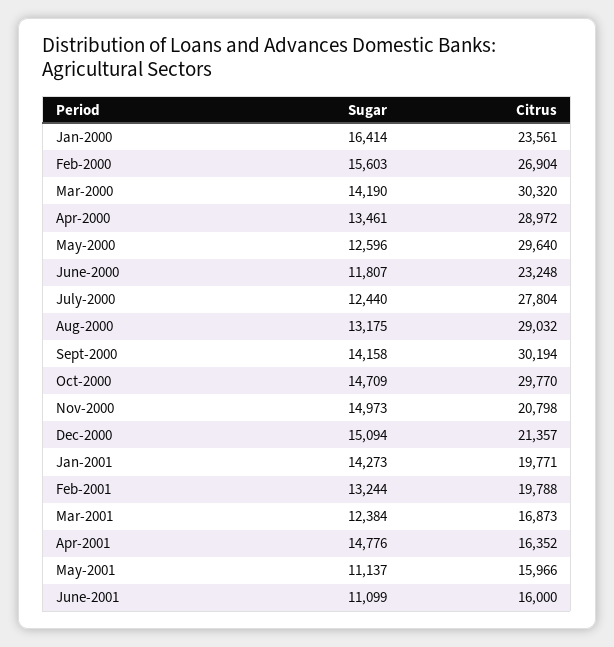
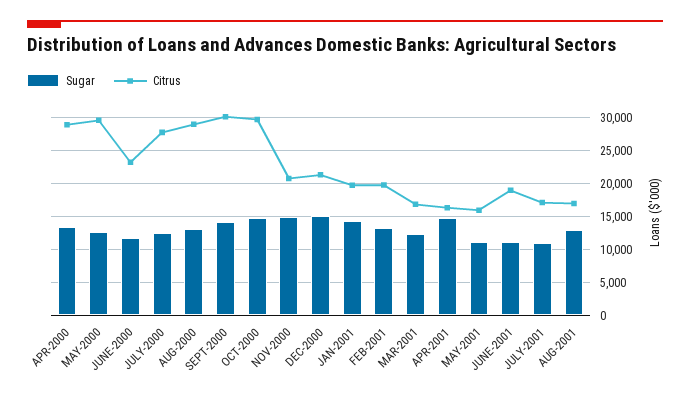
Sugar, Jan-2000: 16414 -> none
Citrus, Jan-2000: 23561 -> none
Sugar, Feb-2000: 15603 -> none
Citrus, Feb-2000: 26904 -> none
Sugar, Mar-2000: 14190 -> none
Citrus, Mar-2000: 30320 -> none
Citrus, June-2001: 16000 -> 19000
Sugar, JULY-2001: none -> 11000
Citrus, JULY-2001: none -> 17000
Sugar, AUG-2001: none -> 13000
Citrus, AUG-2001: none -> 17000

